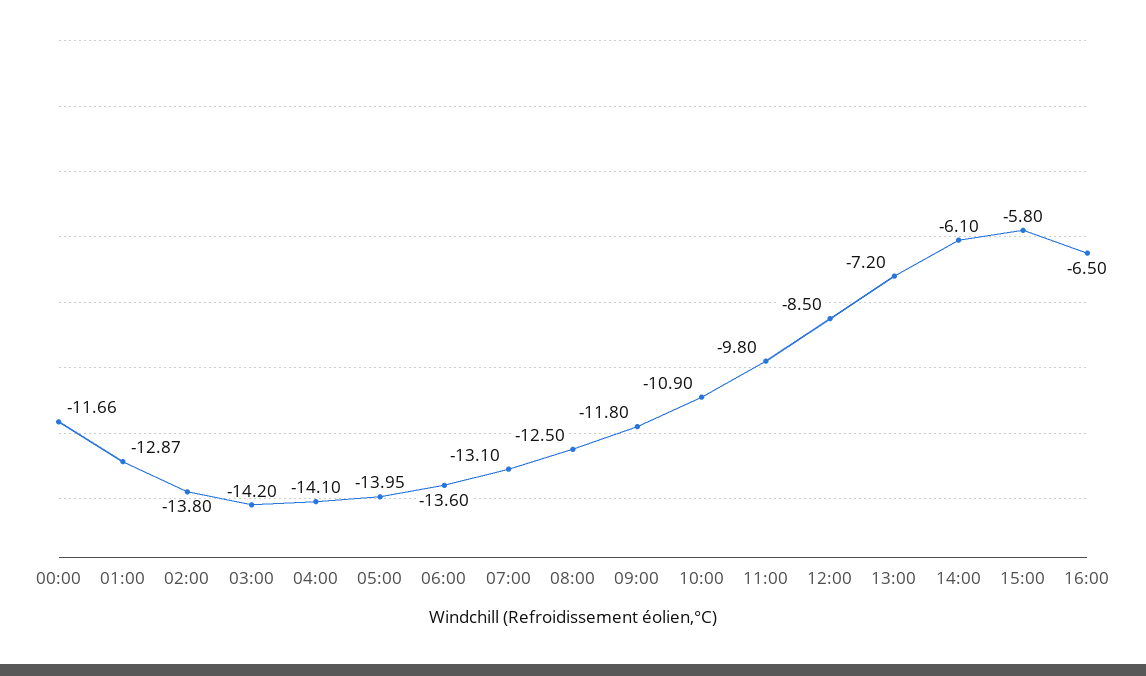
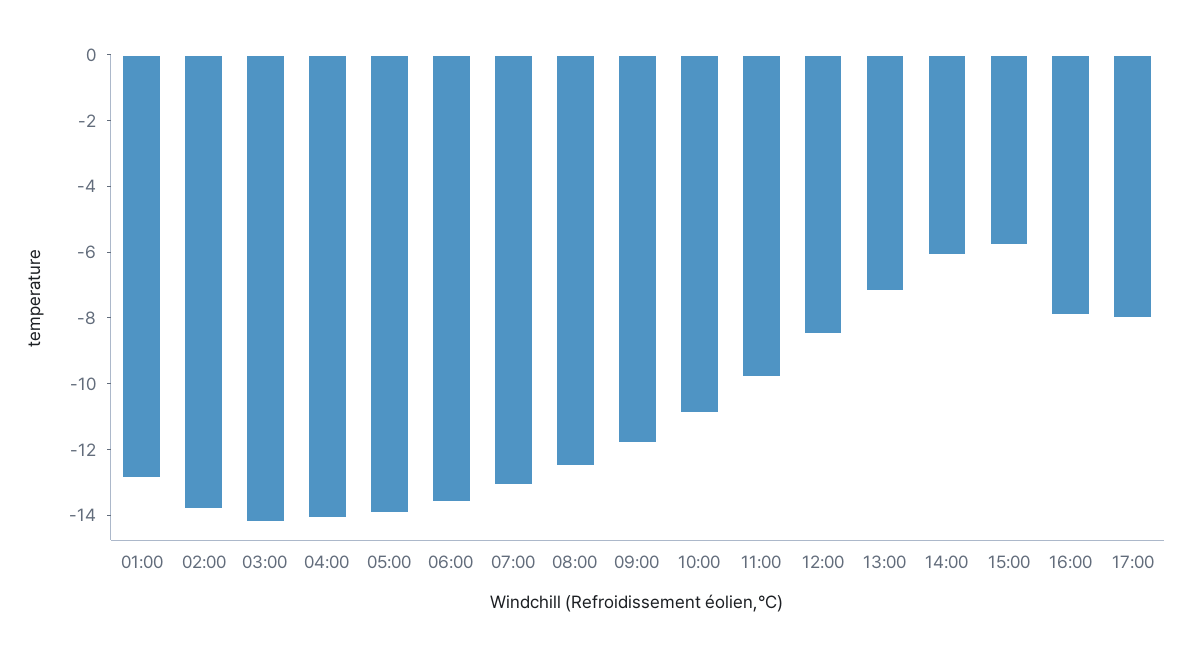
00:00: -11.66 -> none
16:00: -6.5 -> -8
17:00: none -> -8

